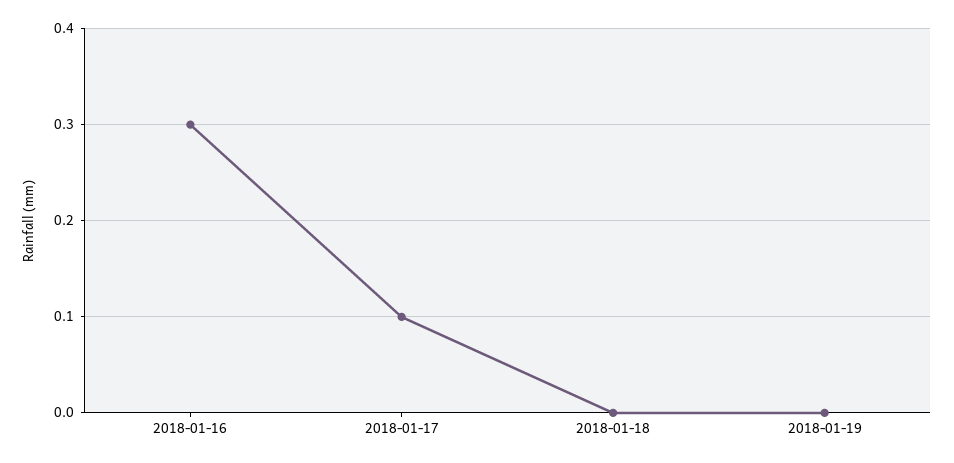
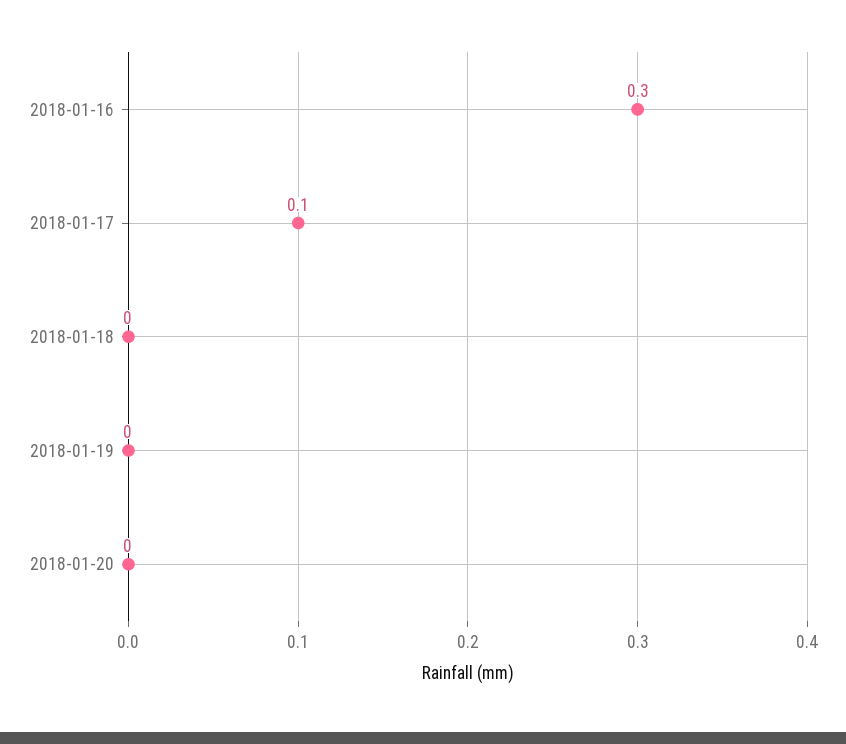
2018-01-20: none -> 0

